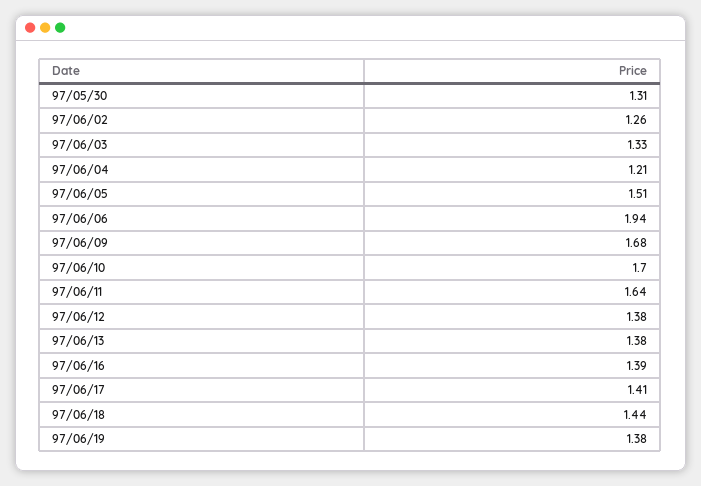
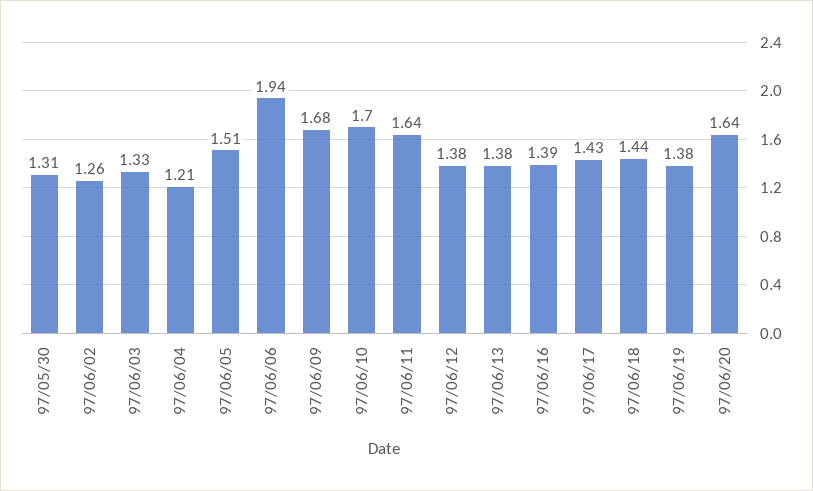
97/06/17: 1.41 -> 1.43
97/06/20: none -> 1.64

